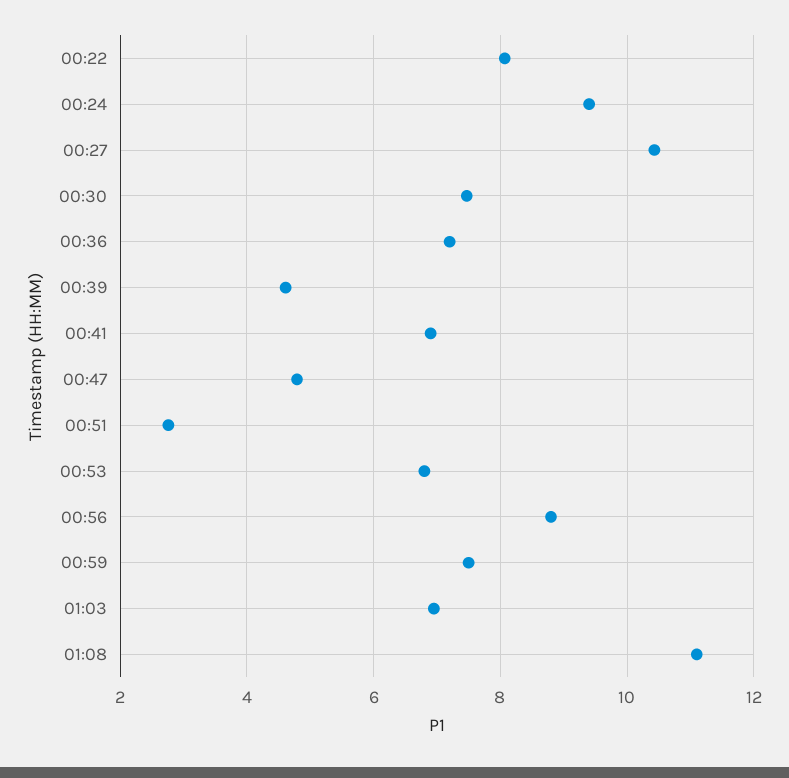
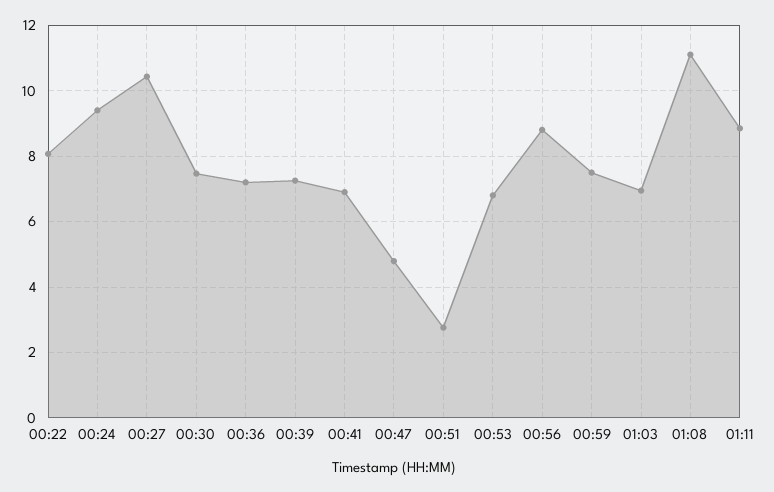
00:39: 4.6 -> 7.2
01:11: none -> 8.8

